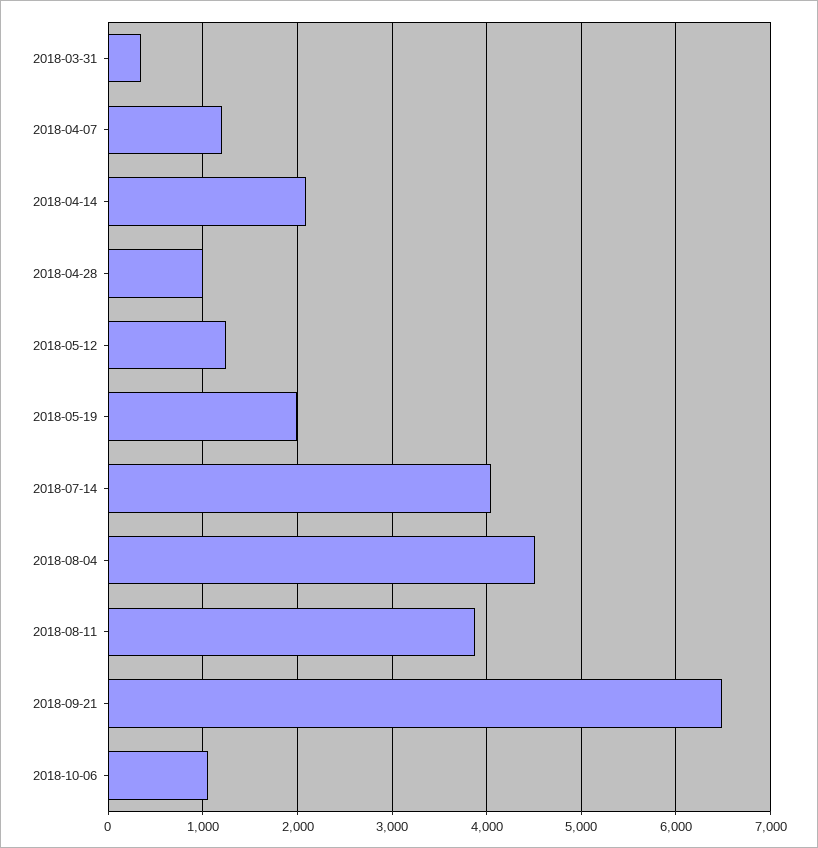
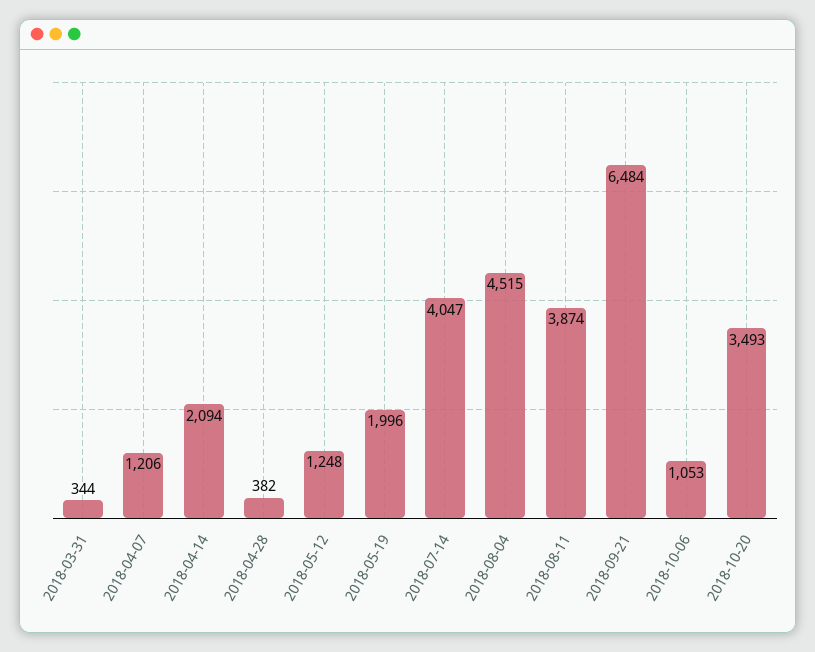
2018-04-28: 1000 -> 382
2018-10-20: none -> 3493

